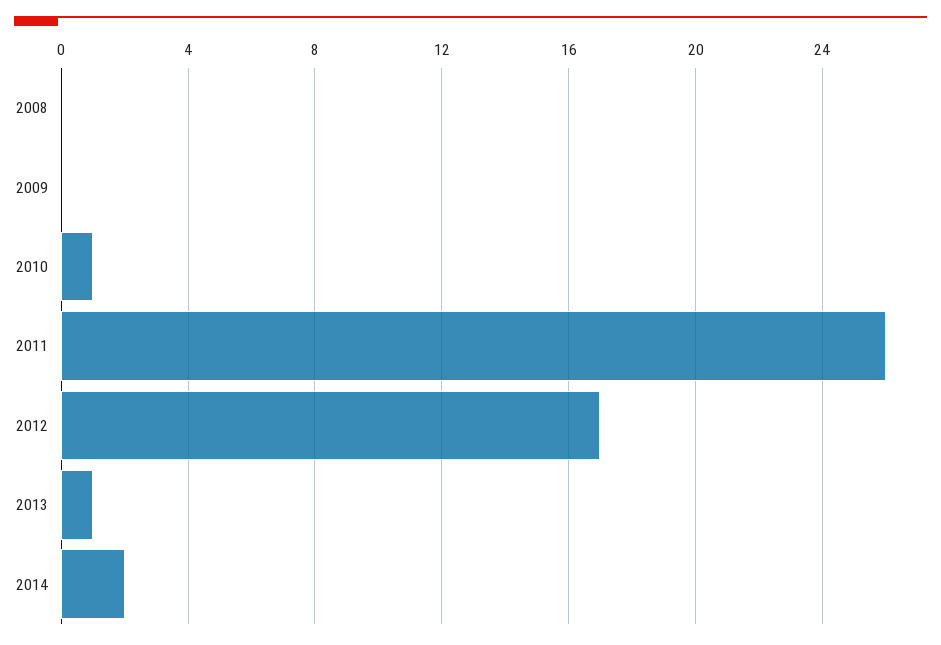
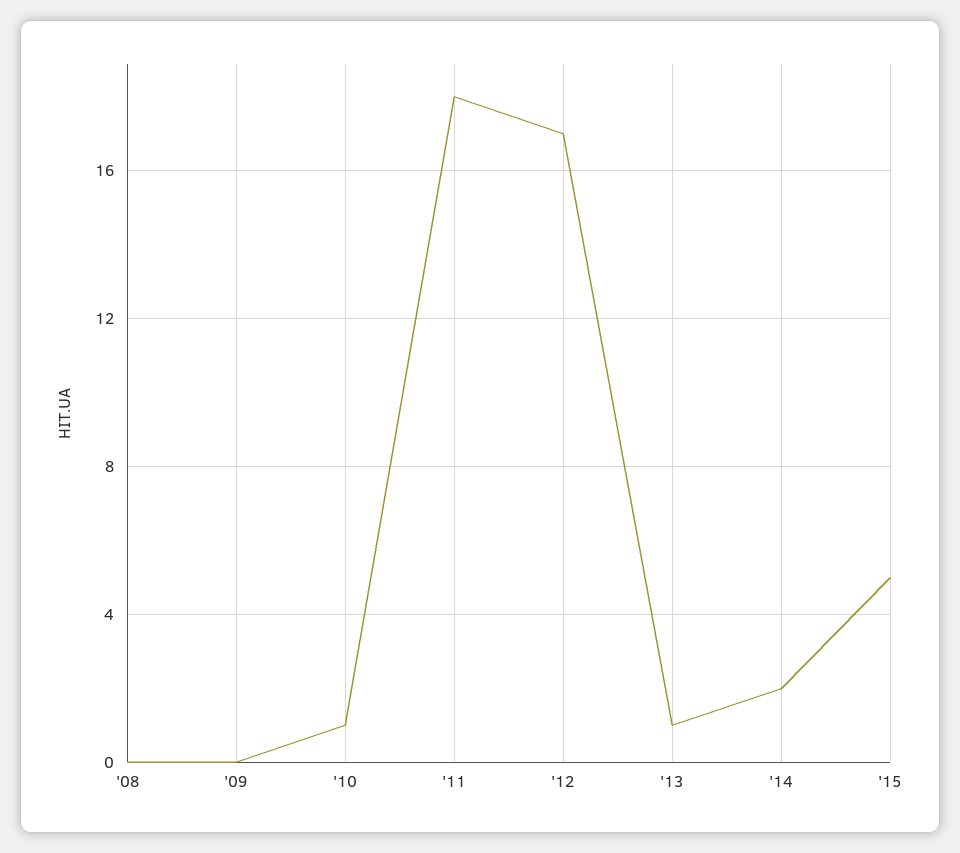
2011: 26 -> 18
'15: none -> 5

